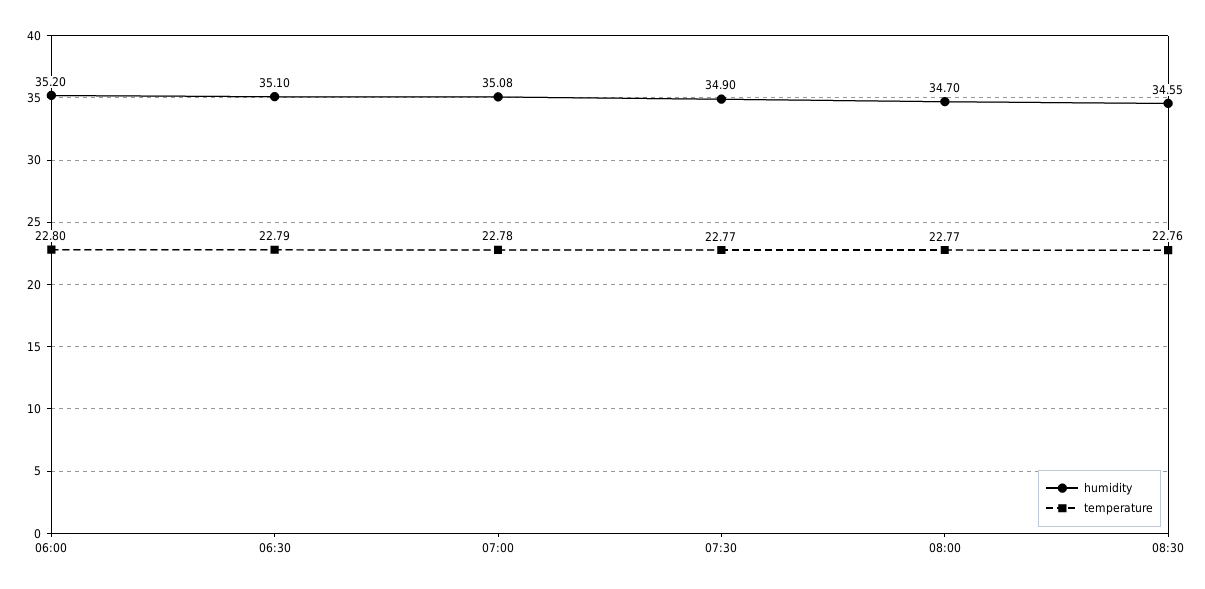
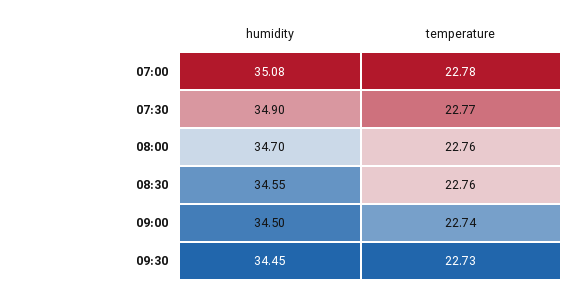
humidity, 06:00: 35.2 -> none
temperature, 06:00: 22.8 -> none
humidity, 06:30: 35.1 -> none
temperature, 06:30: 22.79 -> none
temperature, 08:00: 22.77 -> 22.76
humidity, 09:00: none -> 34.5
temperature, 09:00: none -> 22.74
humidity, 09:30: none -> 34.45
temperature, 09:30: none -> 22.73

